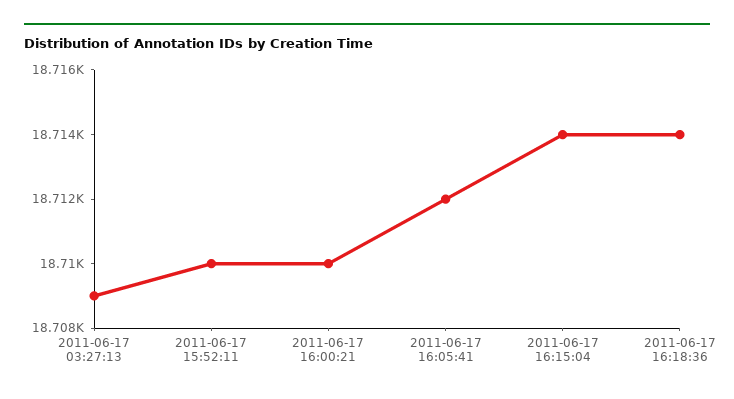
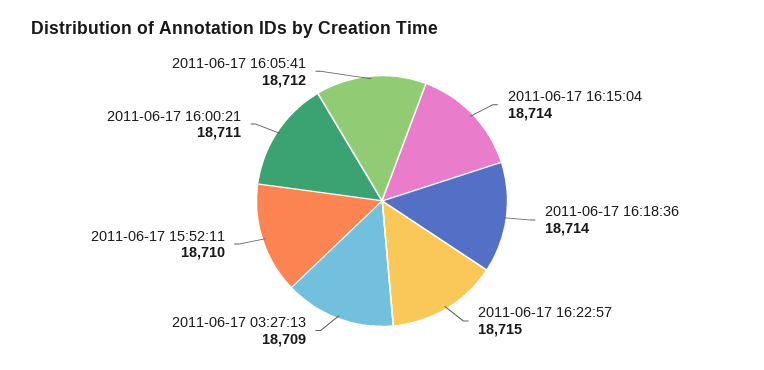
2011-06-17 16:00:21: 18710 -> 18711
2011-06-17 16:22:57: none -> 18715

